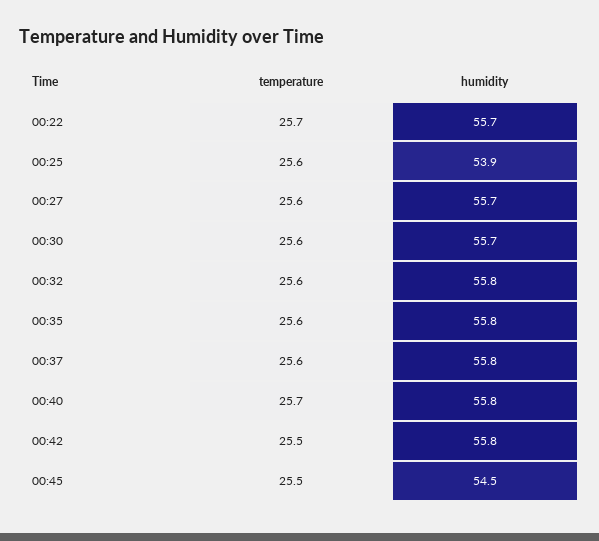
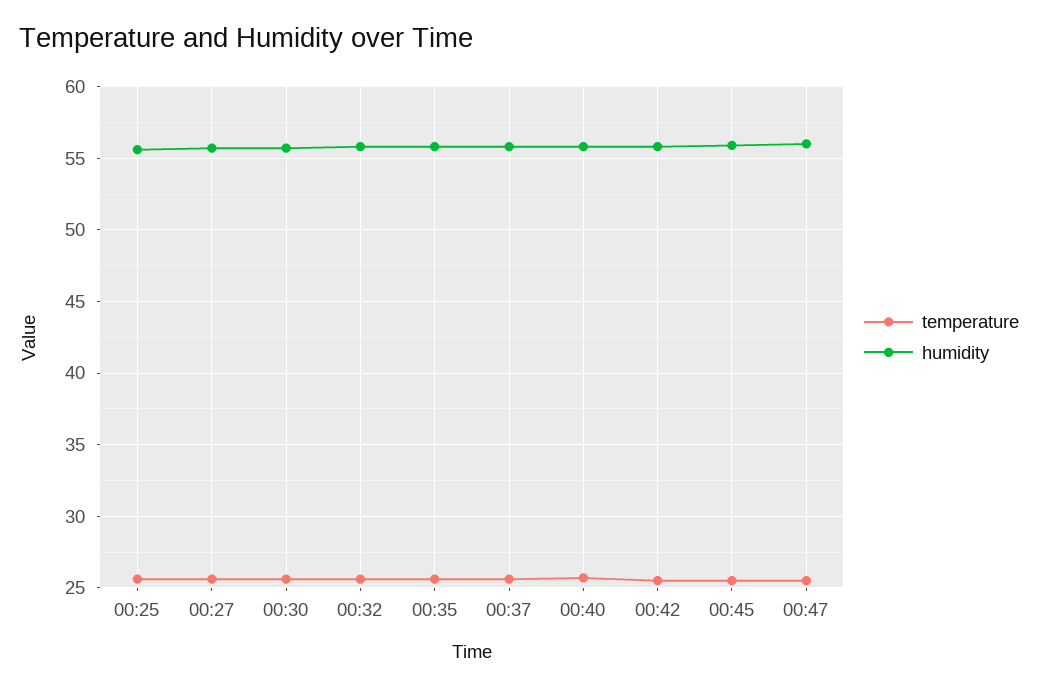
temperature, 00:22: 25.7 -> none
humidity, 00:22: 55.7 -> none
humidity, 00:25: 53.9 -> 55.5
humidity, 00:45: 54.5 -> 56
temperature, 00:47: none -> 25.5
humidity, 00:47: none -> 56

